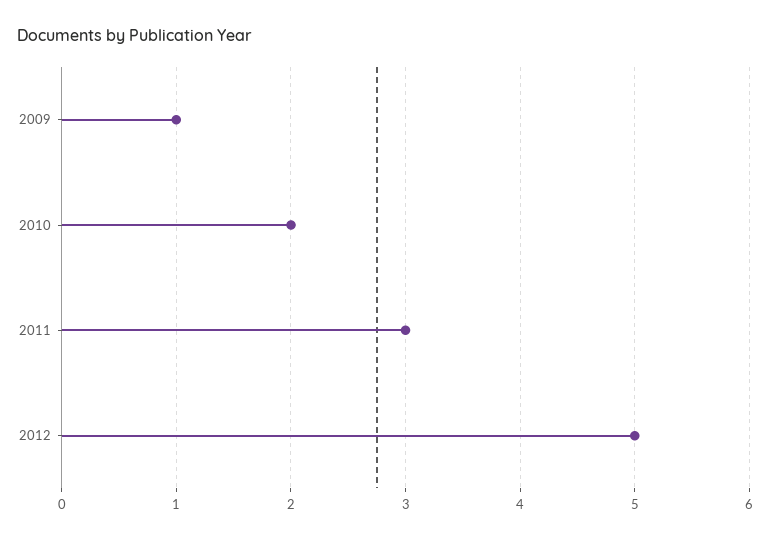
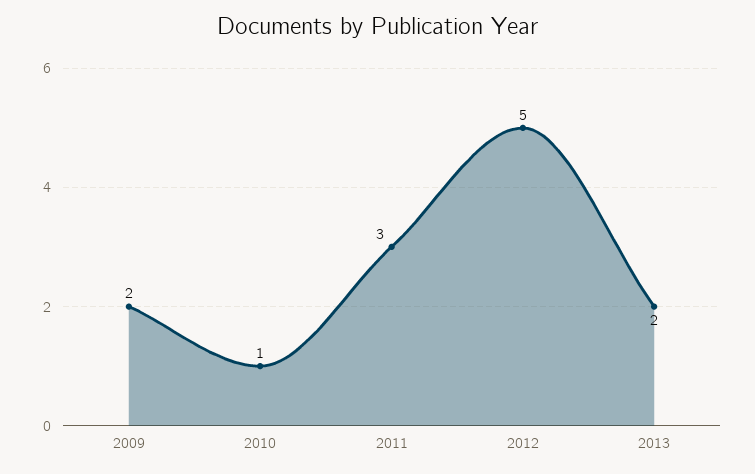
2009: 1 -> 2
2010: 2 -> 1
2013: none -> 2

